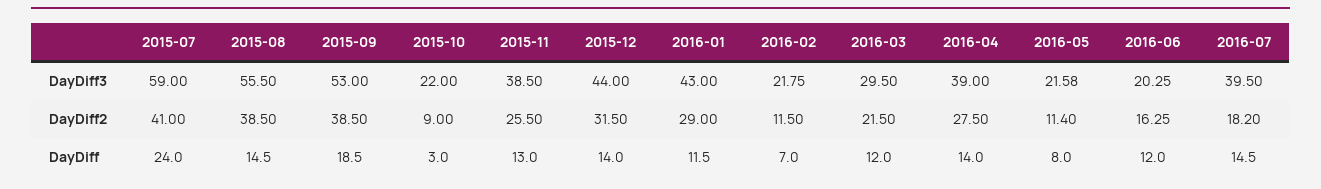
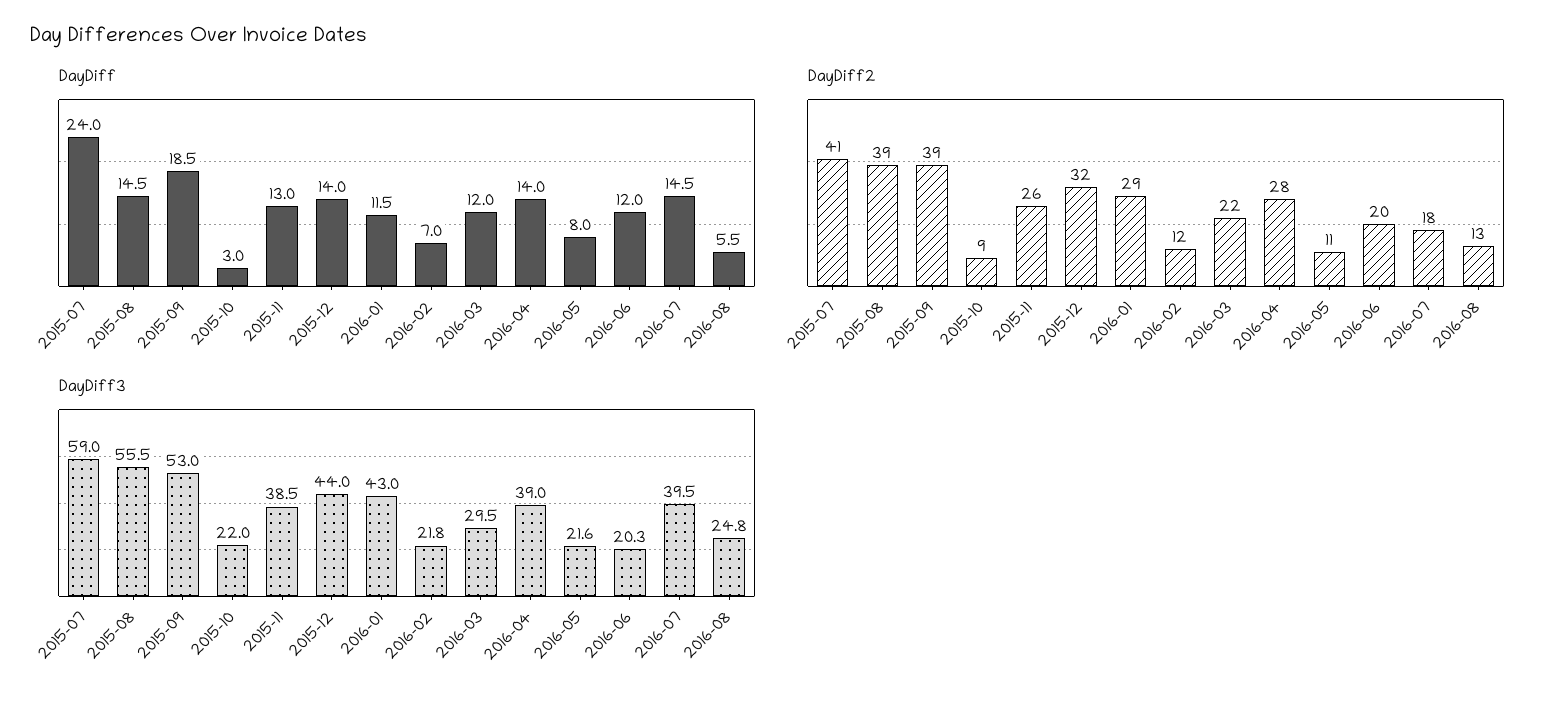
DayDiff2, 2016-06: 16.25 -> 20
DayDiff, 2016-08: none -> 5.5
DayDiff2, 2016-08: none -> 13
DayDiff3, 2016-08: none -> 24.8

